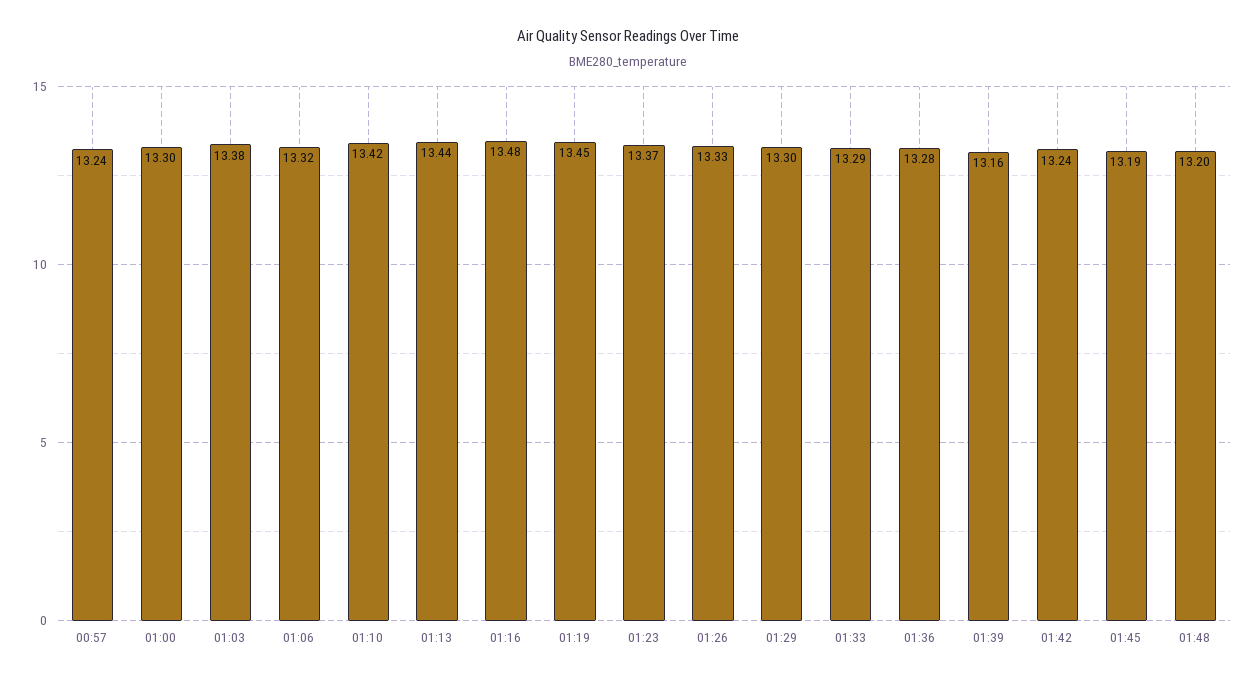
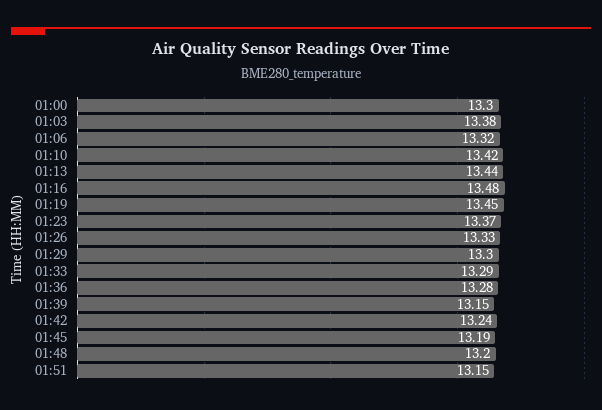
00:57: 13.24 -> none
01:39: 13.16 -> 13.15
01:51: none -> 13.15

